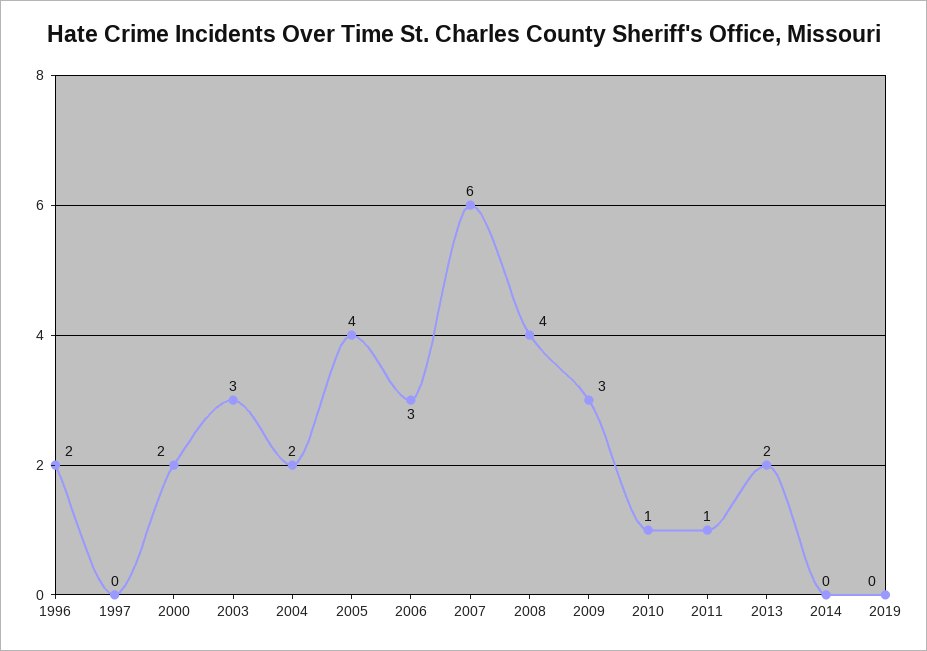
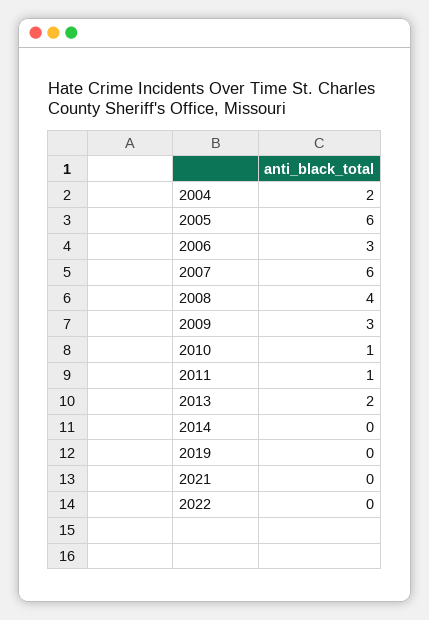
1996: 2 -> none
1997: 0 -> none
2000: 2 -> none
2003: 3 -> none
2005: 4 -> 6
2021: none -> 0
2022: none -> 0

